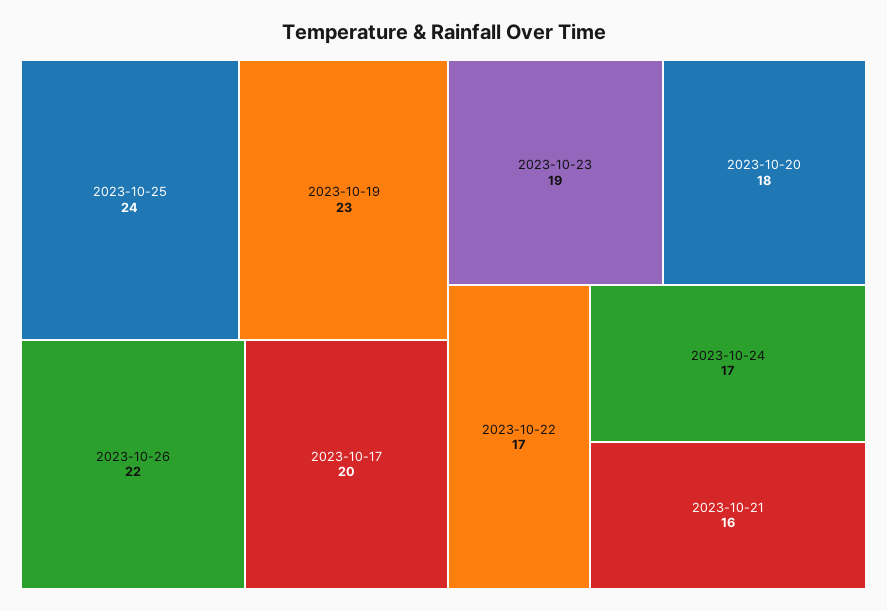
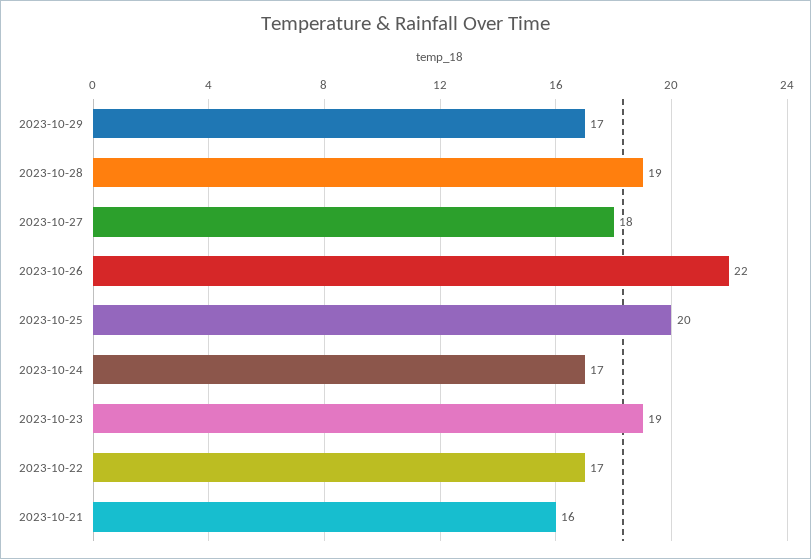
2023-10-25: 24 -> 20
2023-10-19: 23 -> none
2023-10-17: 20 -> none
2023-10-20: 18 -> none
2023-10-29: none -> 17
2023-10-28: none -> 19
2023-10-27: none -> 18

